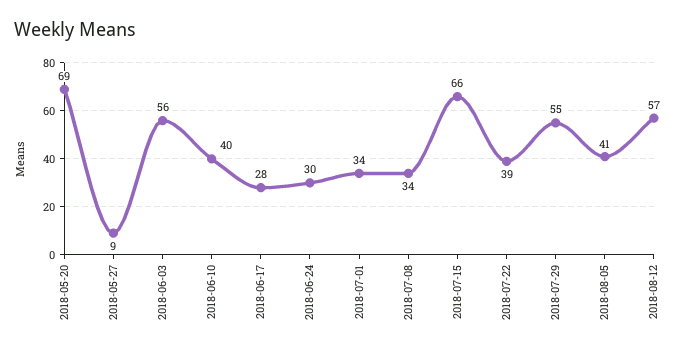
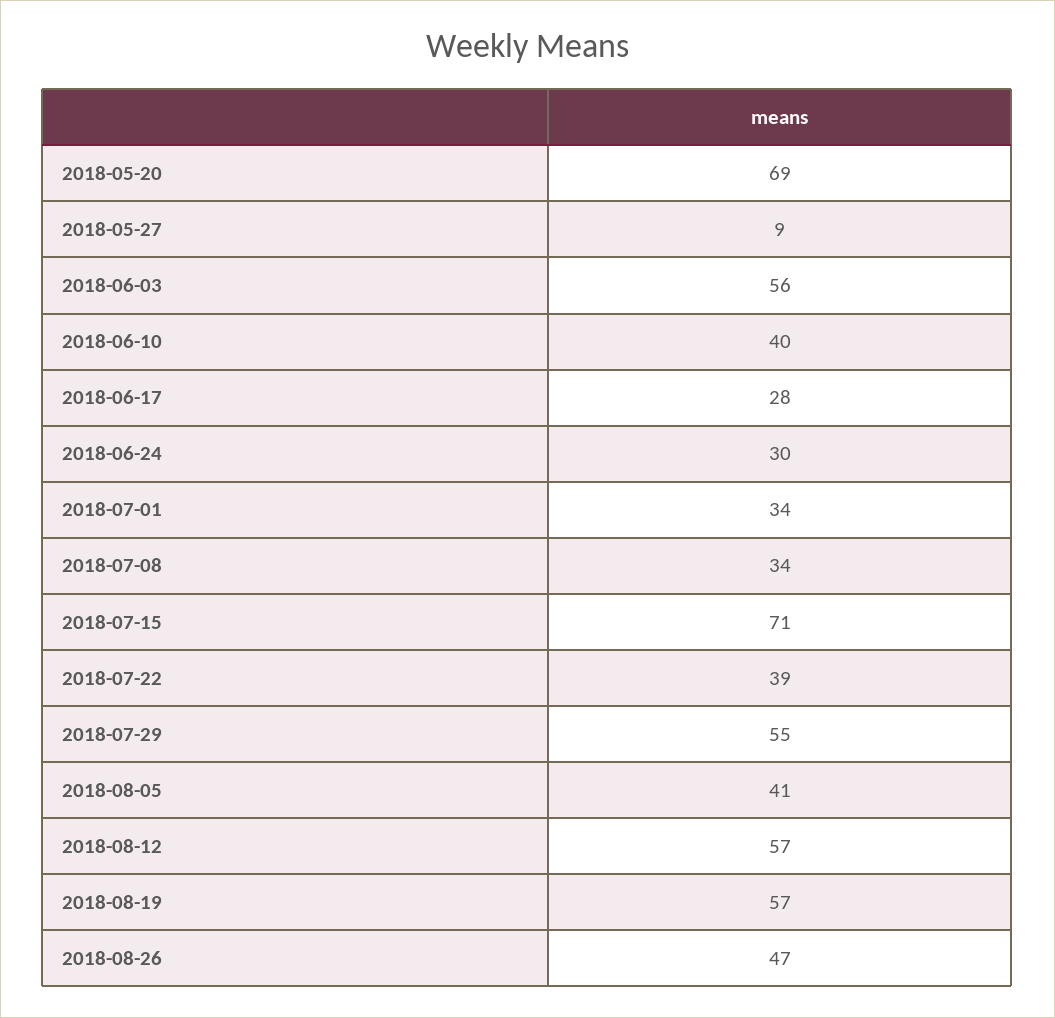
2018-07-15: 66 -> 71
2018-08-19: none -> 57
2018-08-26: none -> 47

